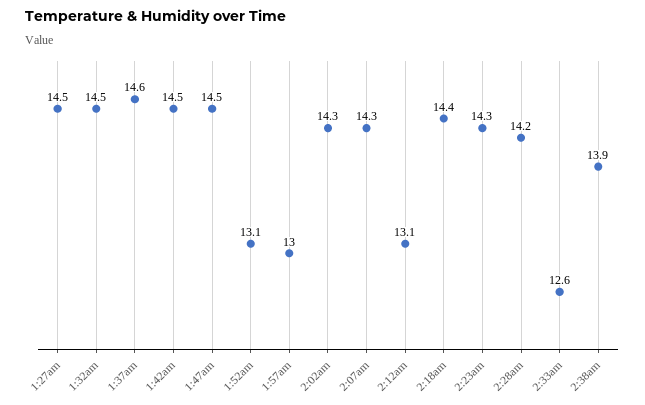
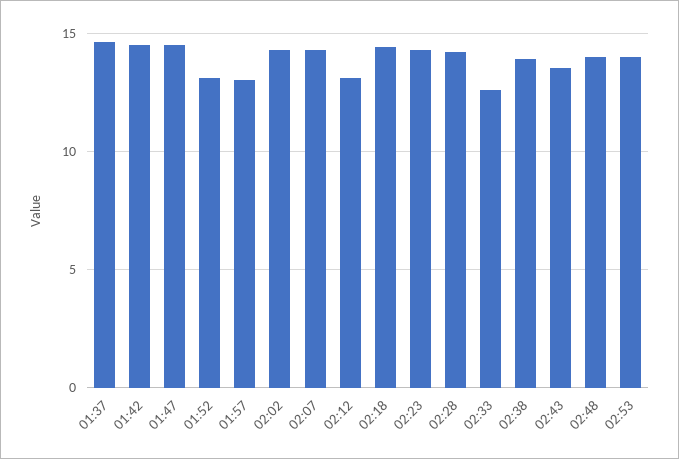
1:27am: 14.5 -> none
1:32am: 14.5 -> none
02:43: none -> 13.5
02:48: none -> 14
02:53: none -> 14

